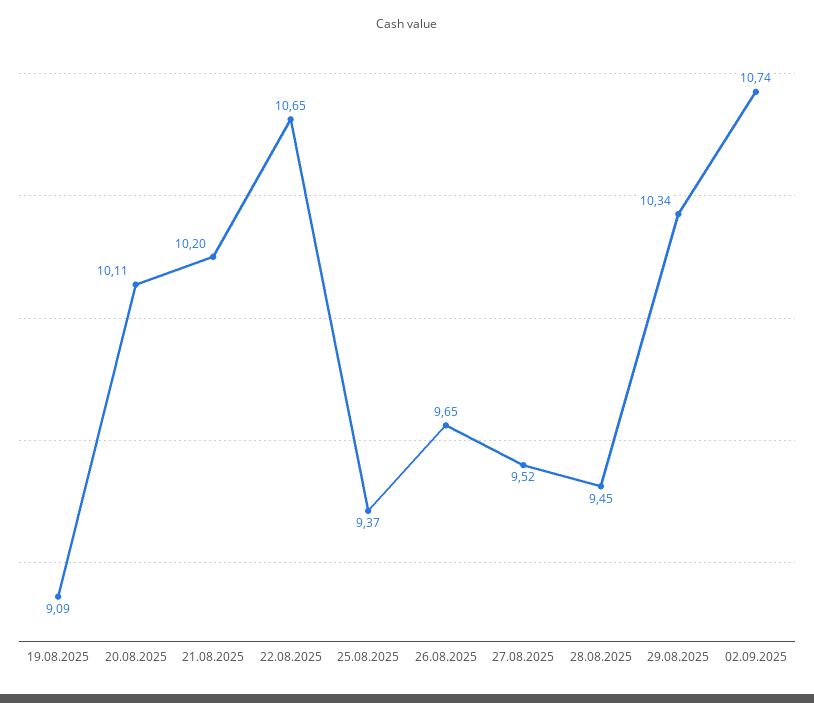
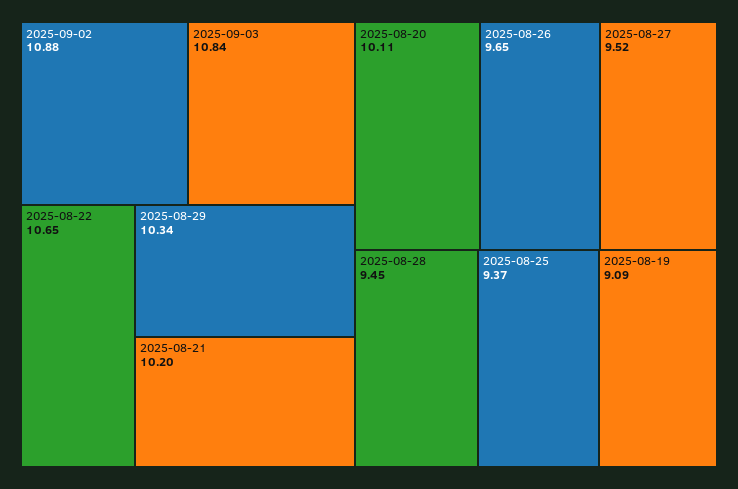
02.09.2025: 10.74 -> 10.88
2025-09-03: none -> 10.84

